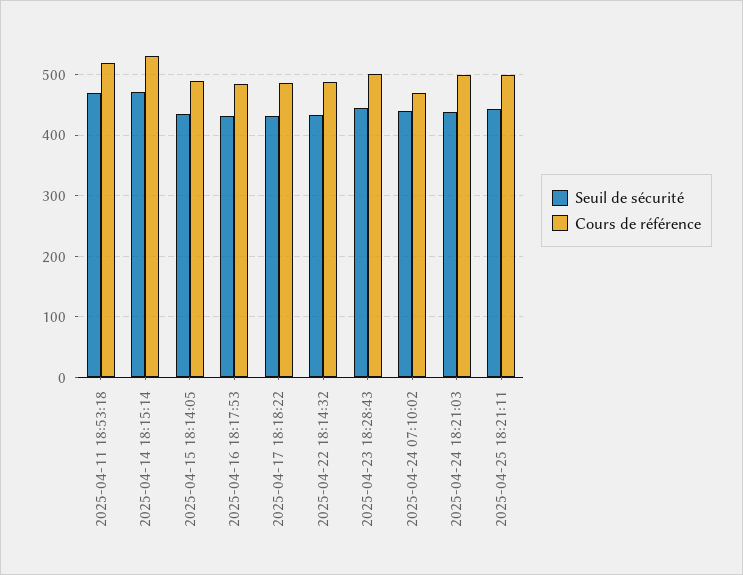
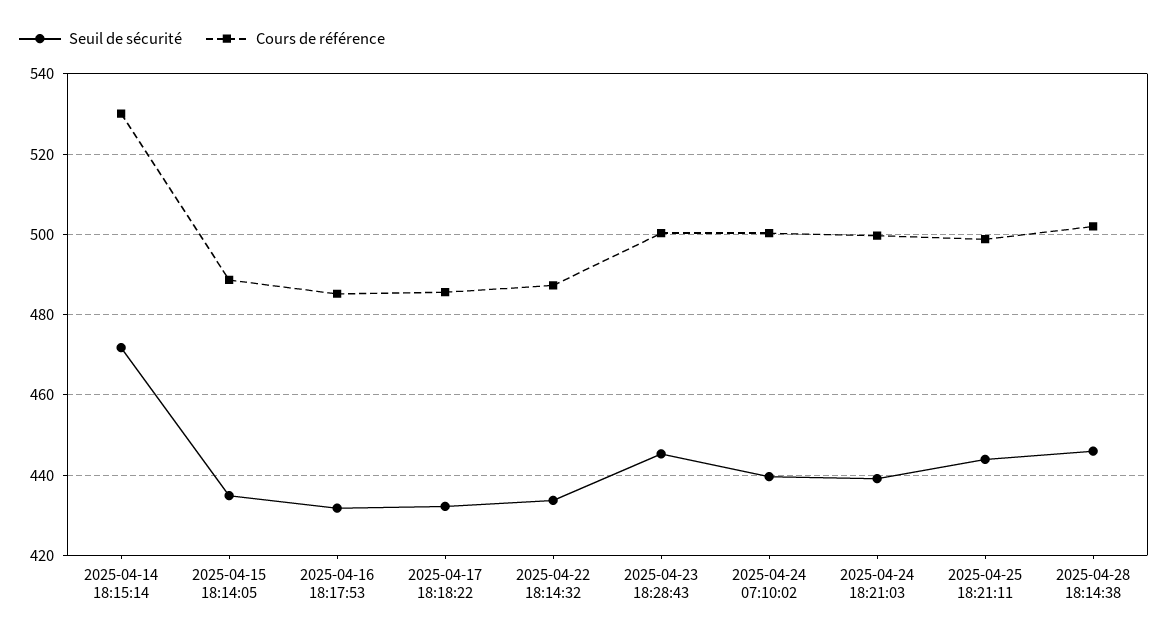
Seuil de sécurité, 2025-04-11 18:53:18: 470 -> none
Cours de référence, 2025-04-11 18:53:18: 520 -> none
Cours de référence, 2025-04-24 07:10:02: 470 -> 500
Seuil de sécurité, 2025-04-28 18:14:38: none -> 446
Cours de référence, 2025-04-28 18:14:38: none -> 502

